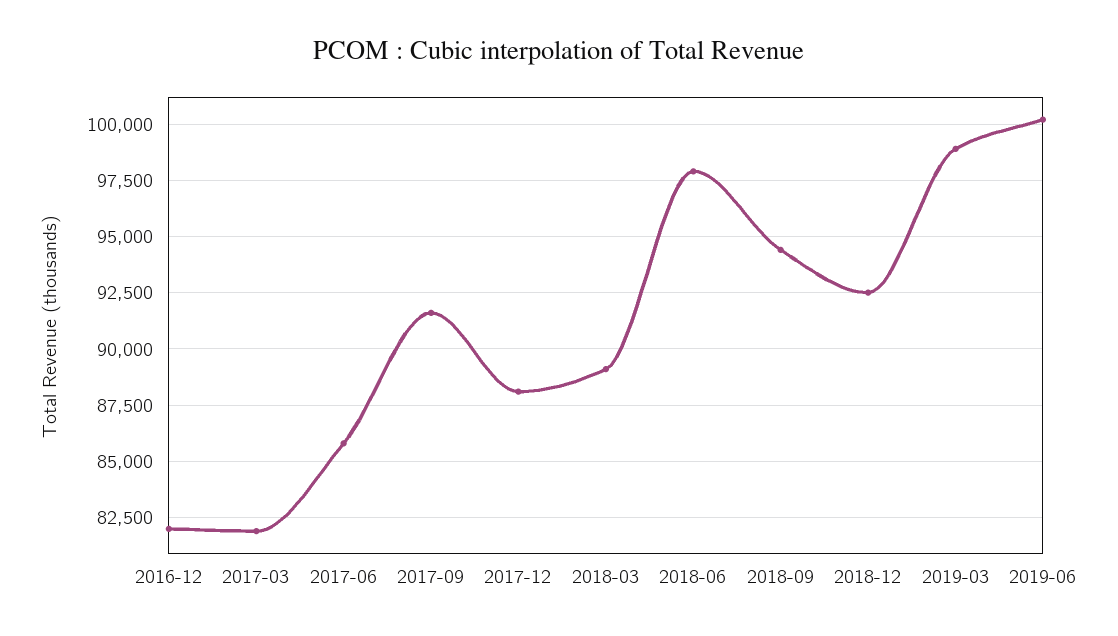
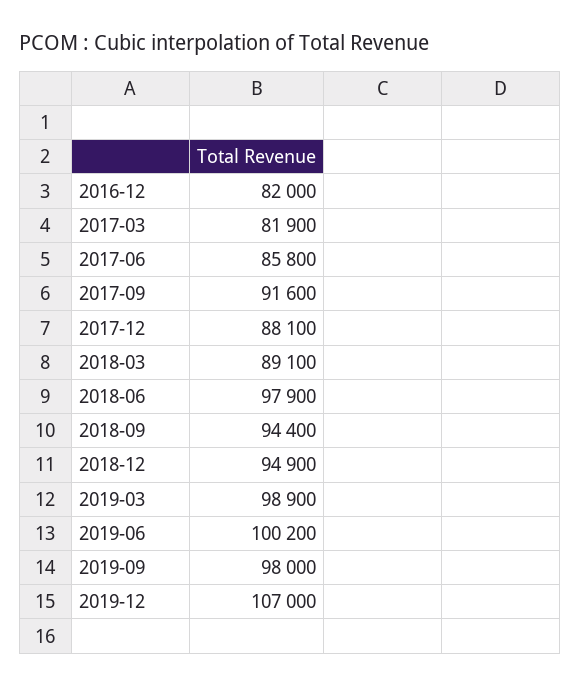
2018-12: 92500 -> 94900
2019-09: none -> 98000
2019-12: none -> 107000

